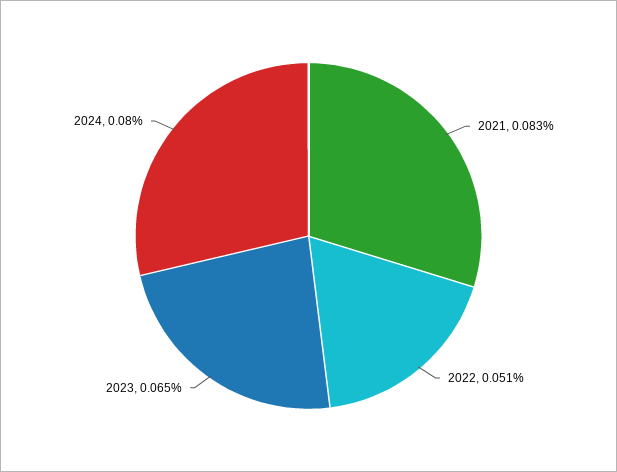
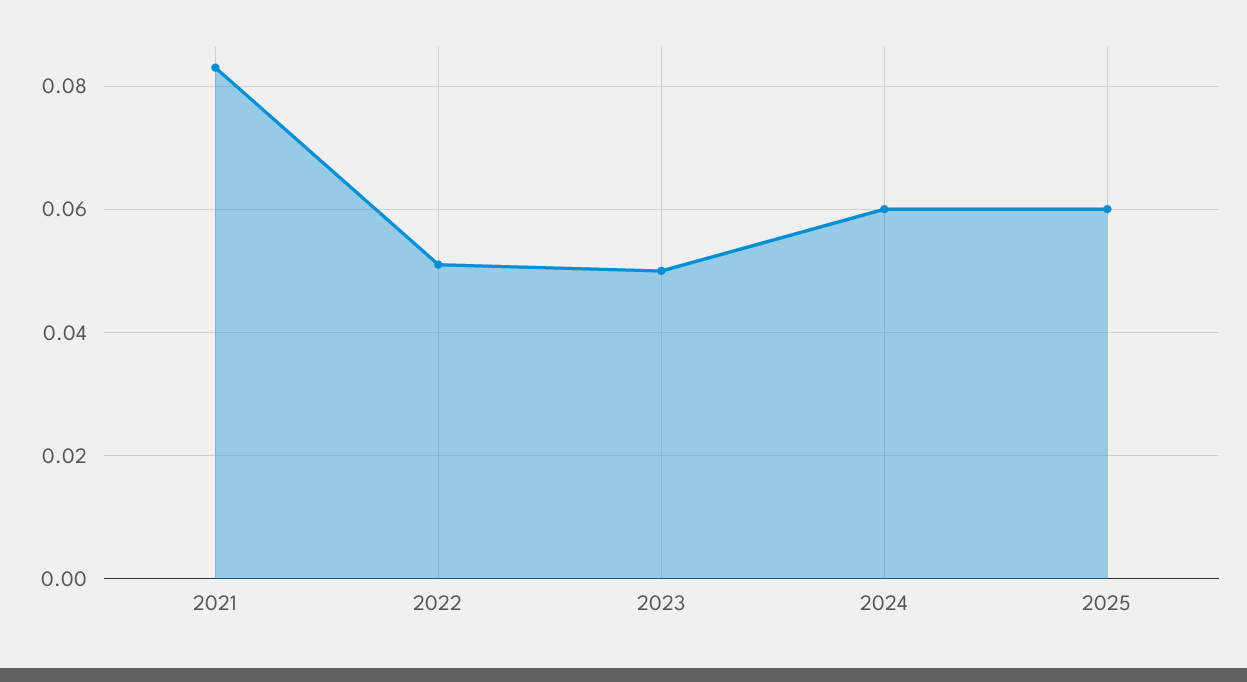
2023: 0.065 -> 0.05
2024: 0.08 -> 0.06
2025: none -> 0.06

